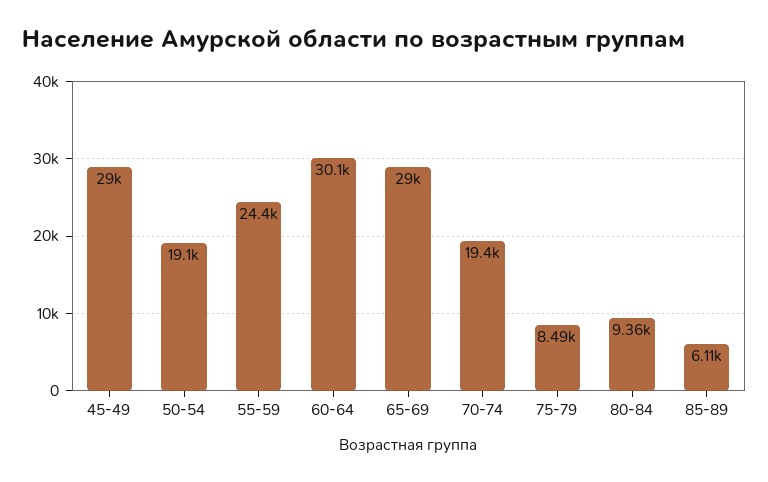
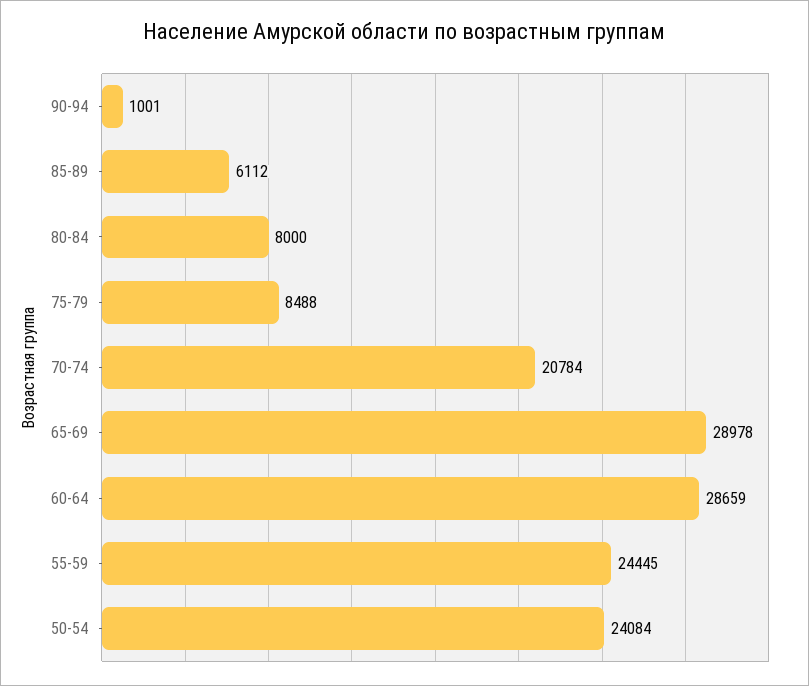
45-49: 29000 -> none
50-54: 19100 -> 24084
60-64: 30100 -> 28659
70-74: 19400 -> 20784
80-84: 9360 -> 8000
90-94: none -> 1001

